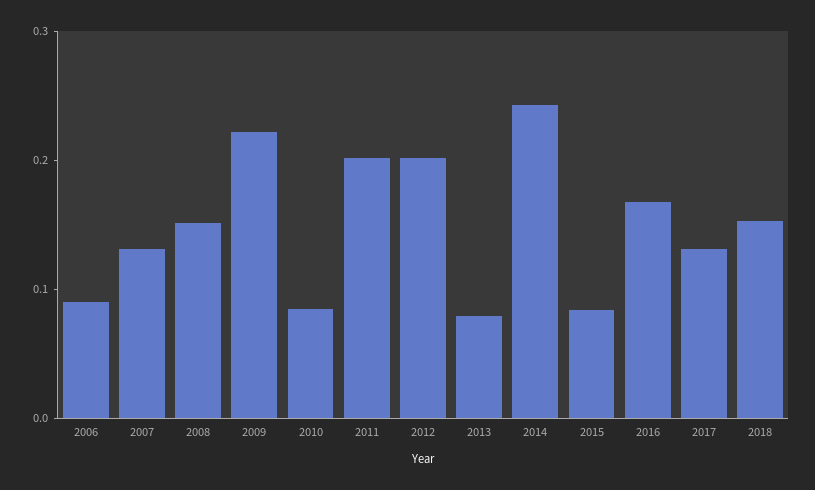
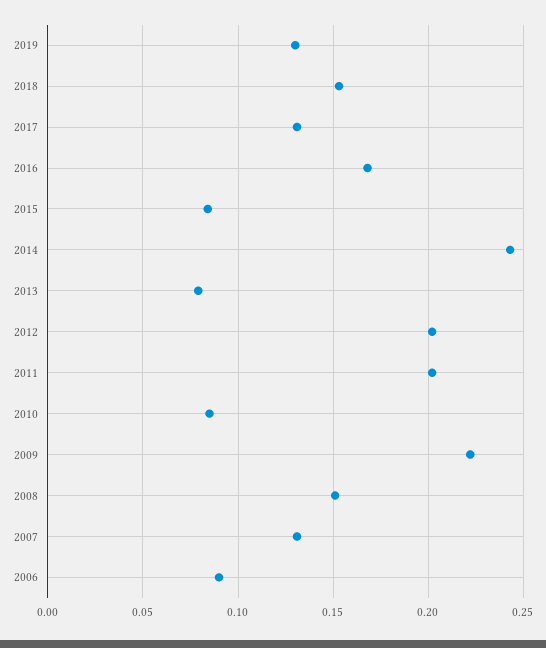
2019: none -> 0.13

